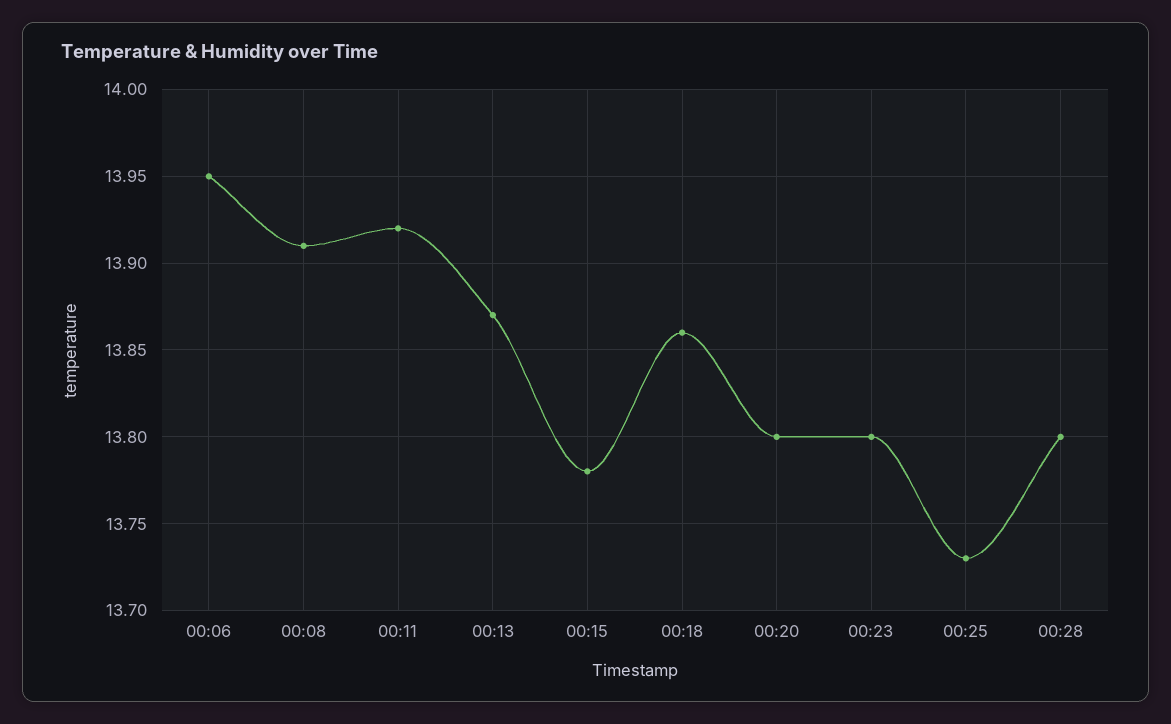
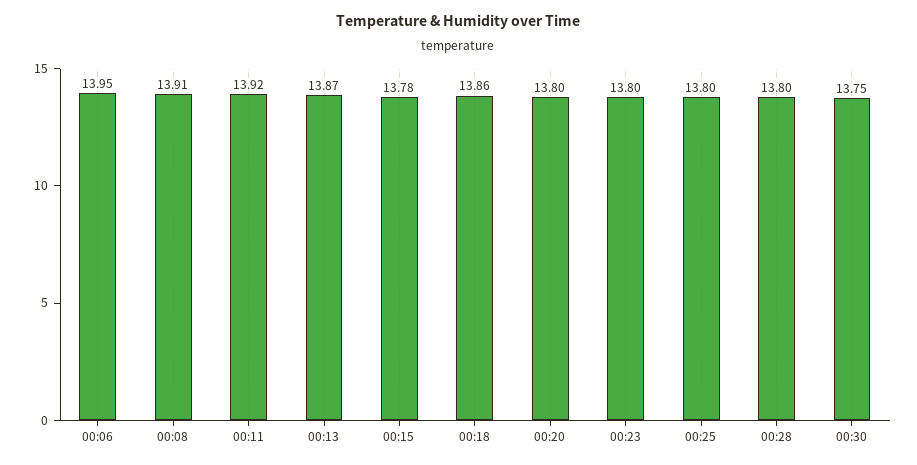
00:25: 13.73 -> 13.8
00:30: none -> 13.75

